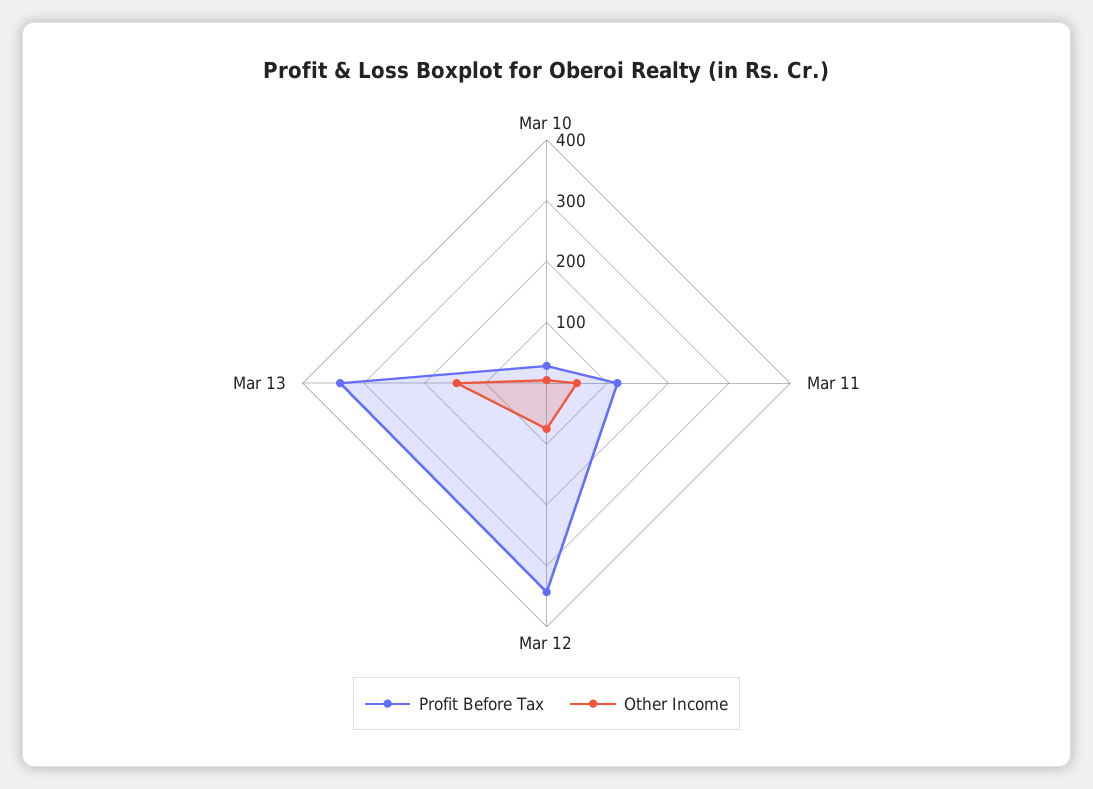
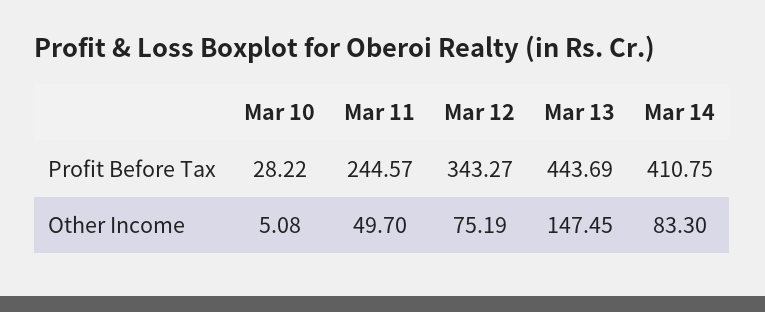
Profit Before Tax, Mar 11: 120 -> 244.57
Profit Before Tax, Mar 13: 340 -> 443.69
Profit Before Tax, Mar 14: none -> 410.75
Other Income, Mar 14: none -> 83.3

